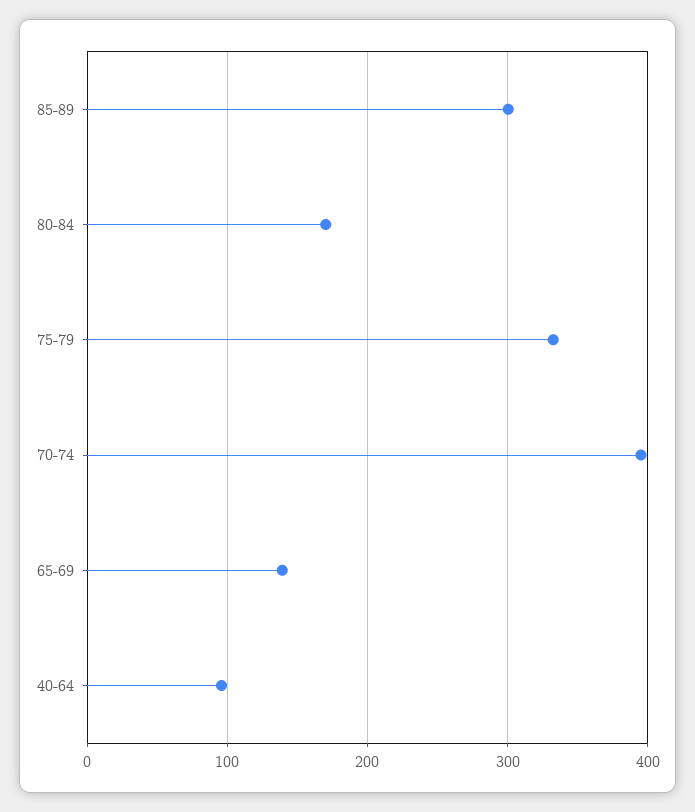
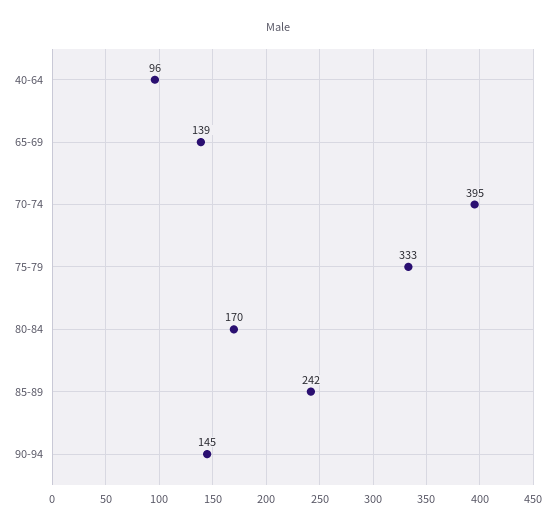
85-89: 300 -> 242
90-94: none -> 145

